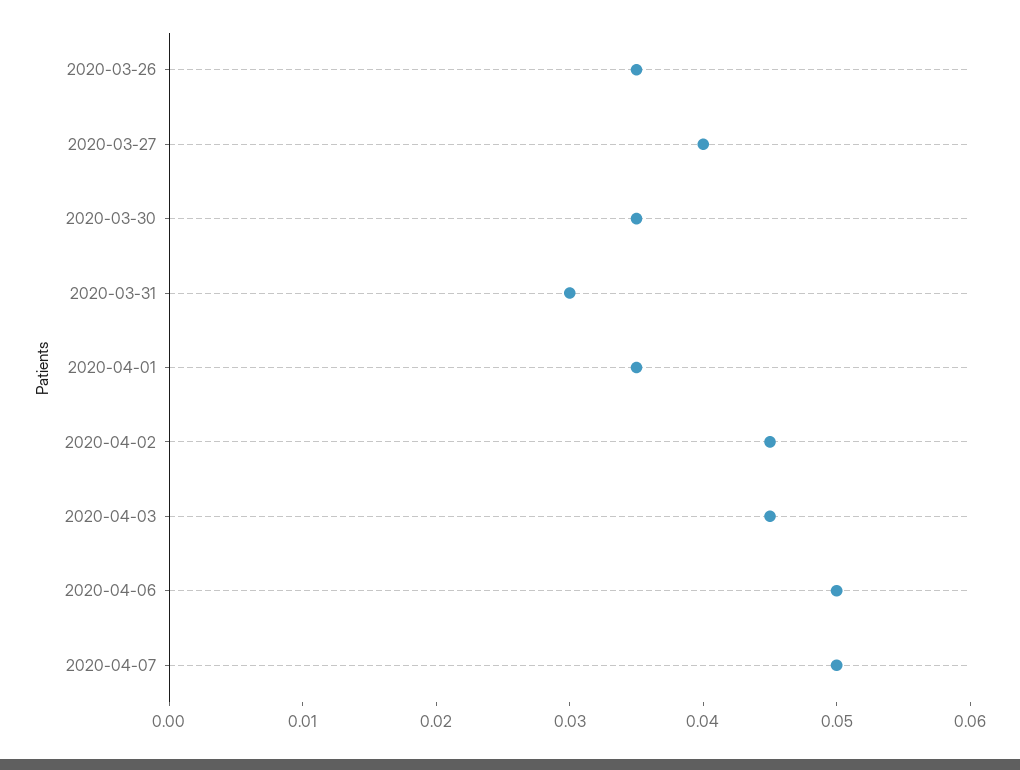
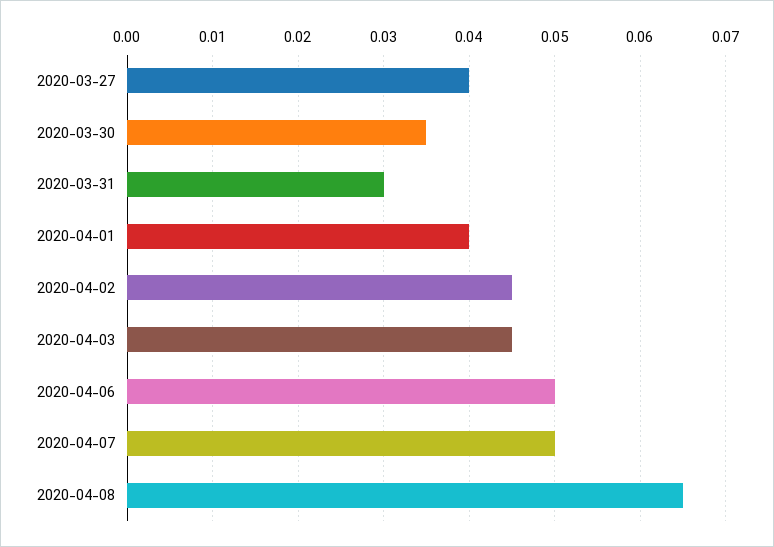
2020-03-26: 0.035 -> none
2020-04-01: 0.035 -> 0.04
2020-04-08: none -> 0.065

